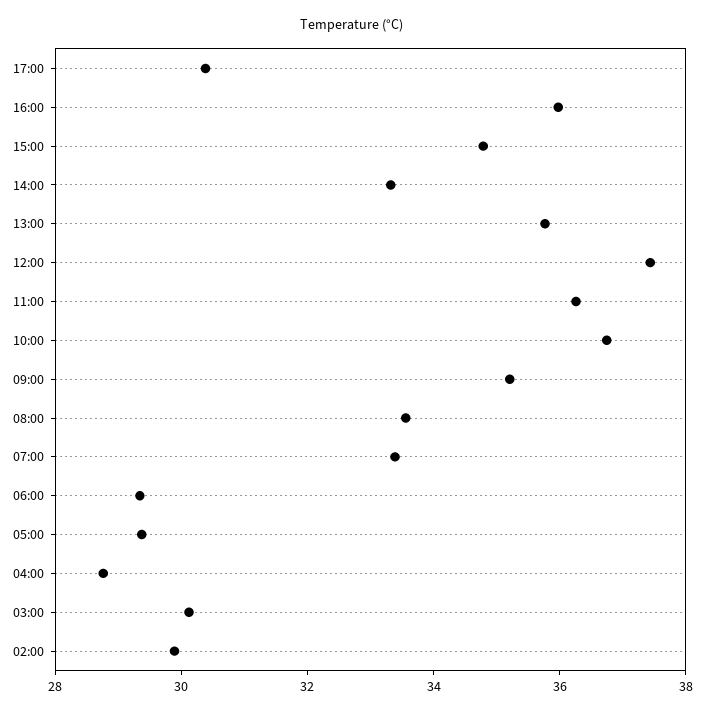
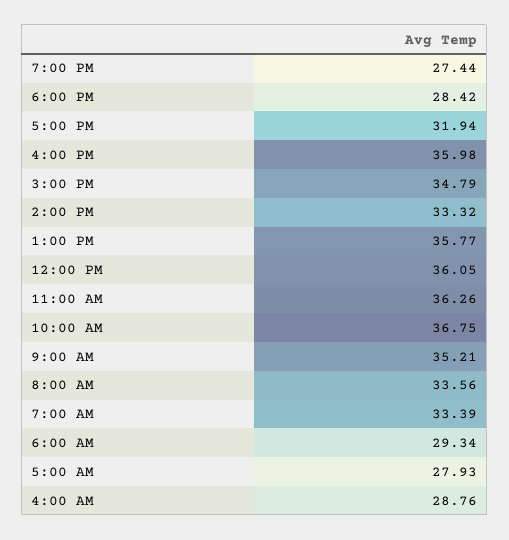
17:00: 30.5 -> 31.94
12:00: 37.5 -> 36.05
05:00: 29.5 -> 27.93
03:00: 30 -> none
02:00: 30 -> none
7:00 PM: none -> 27.44
6:00 PM: none -> 28.42

